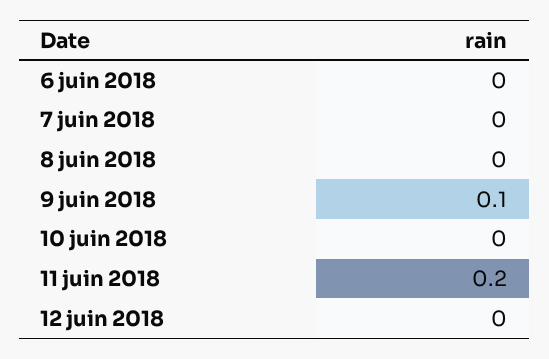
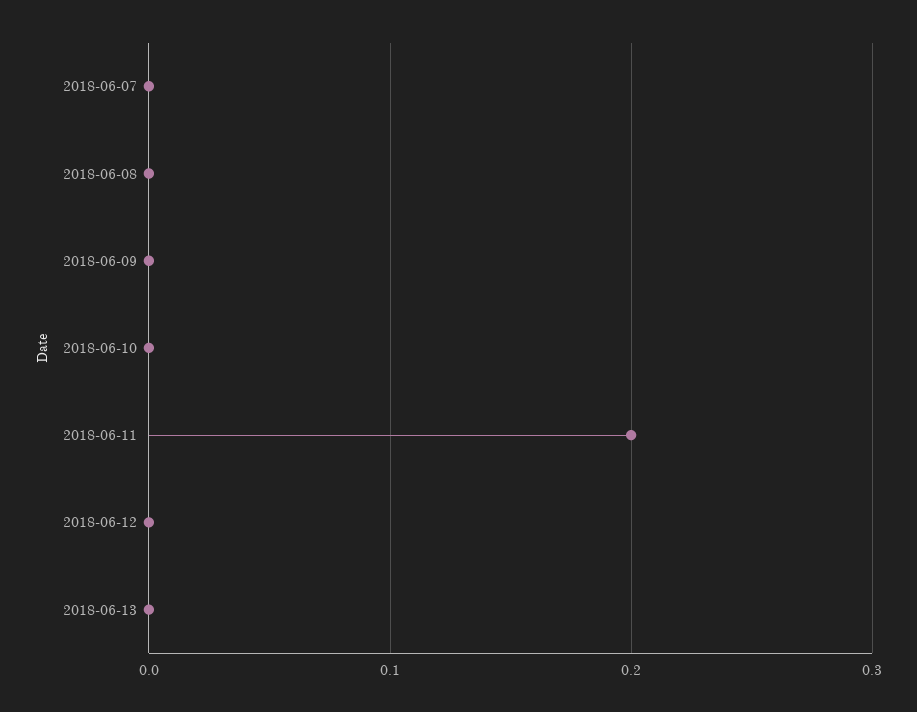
6 juin 2018: 0 -> none
9 juin 2018: 0.1 -> 0
2018-06-13: none -> 0

